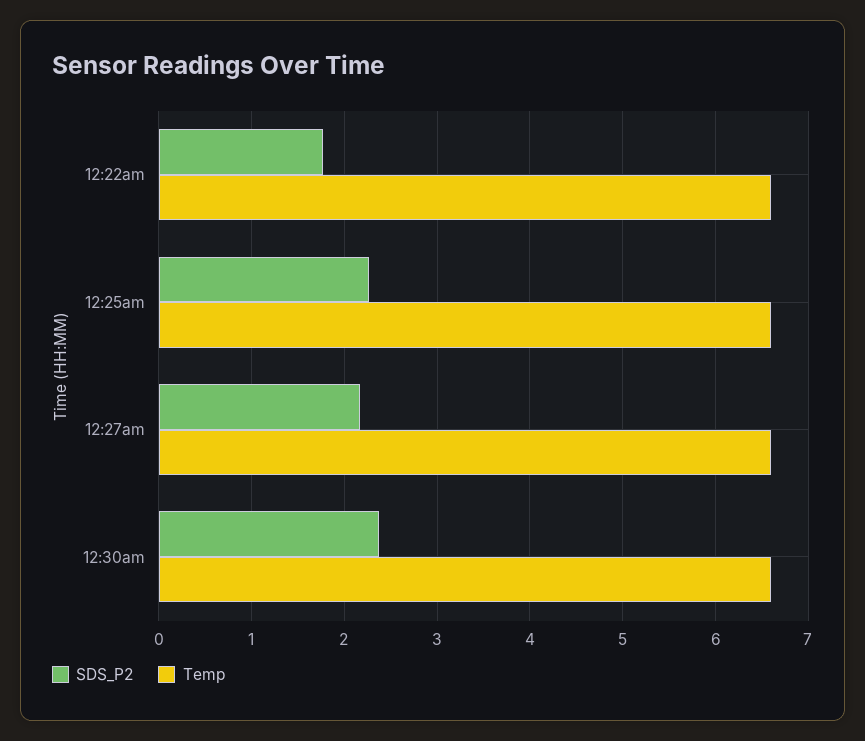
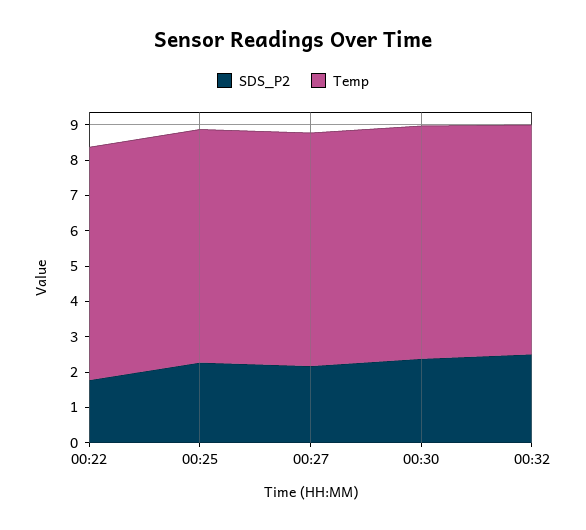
SDS_P2, 00:32: none -> 2.5
Temp, 00:32: none -> 6.5

